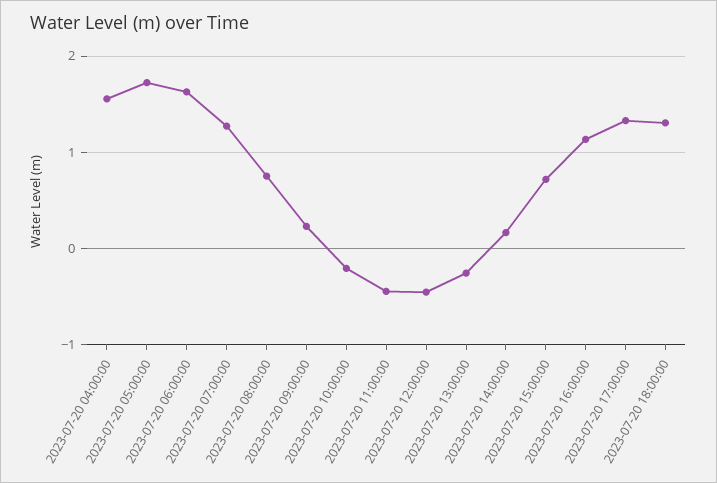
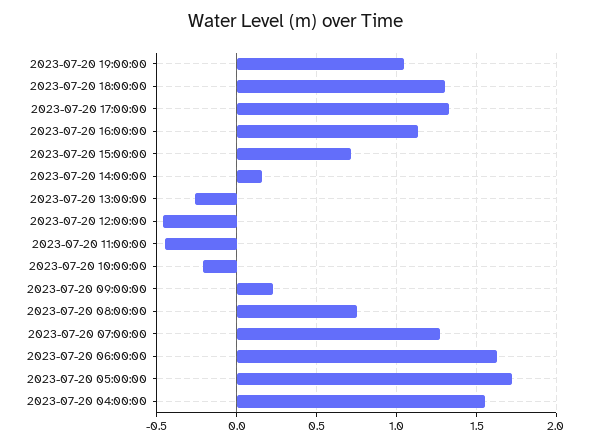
2023-07-20 19:00:00: none -> 1.05

